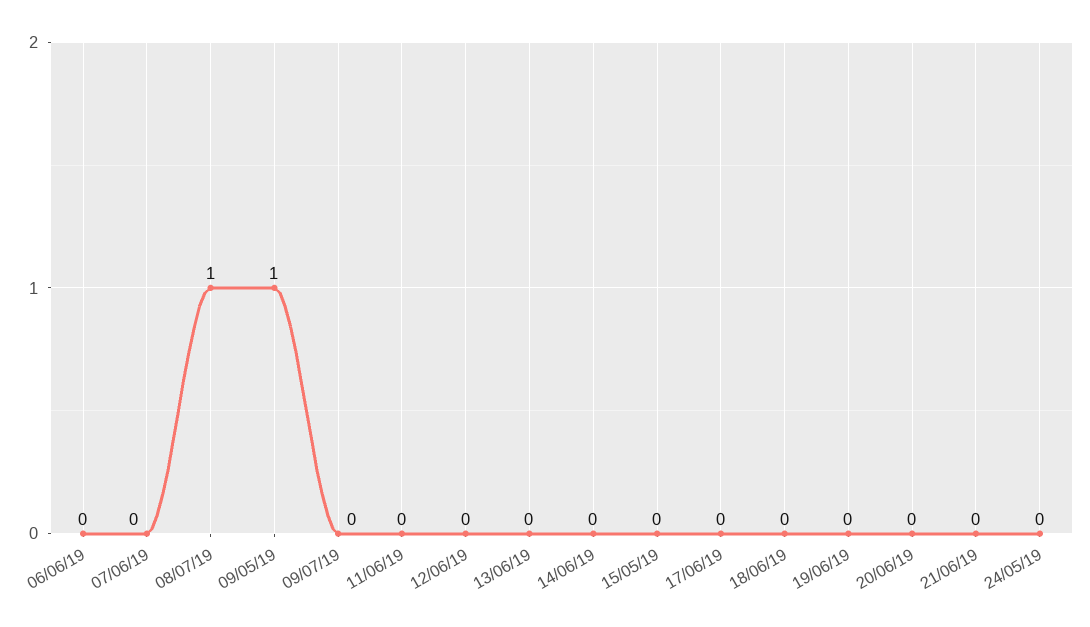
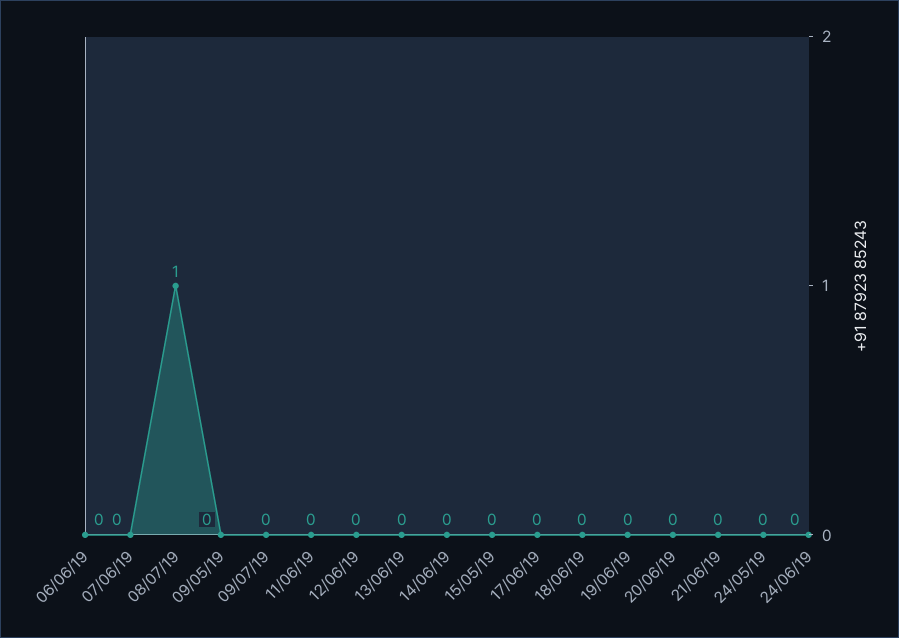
09/05/19: 1 -> 0
24/06/19: none -> 0

